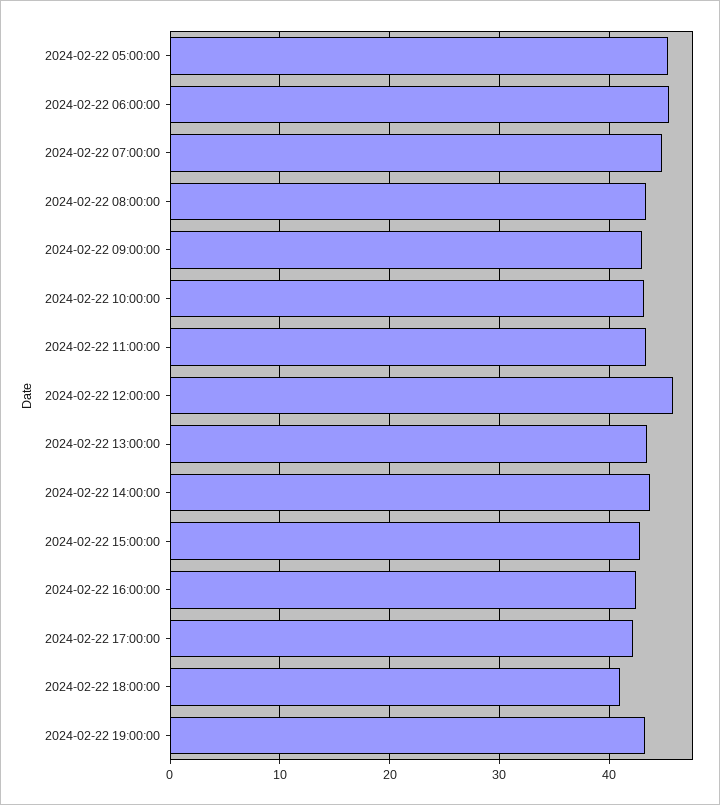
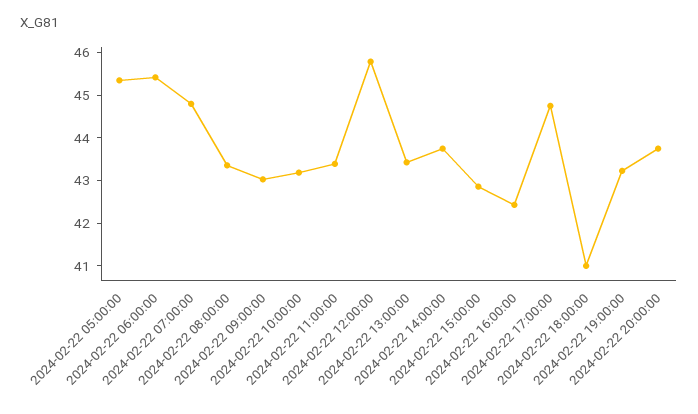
2024-02-22 17:00:00: 42 -> 44.8
2024-02-22 20:00:00: none -> 43.8

